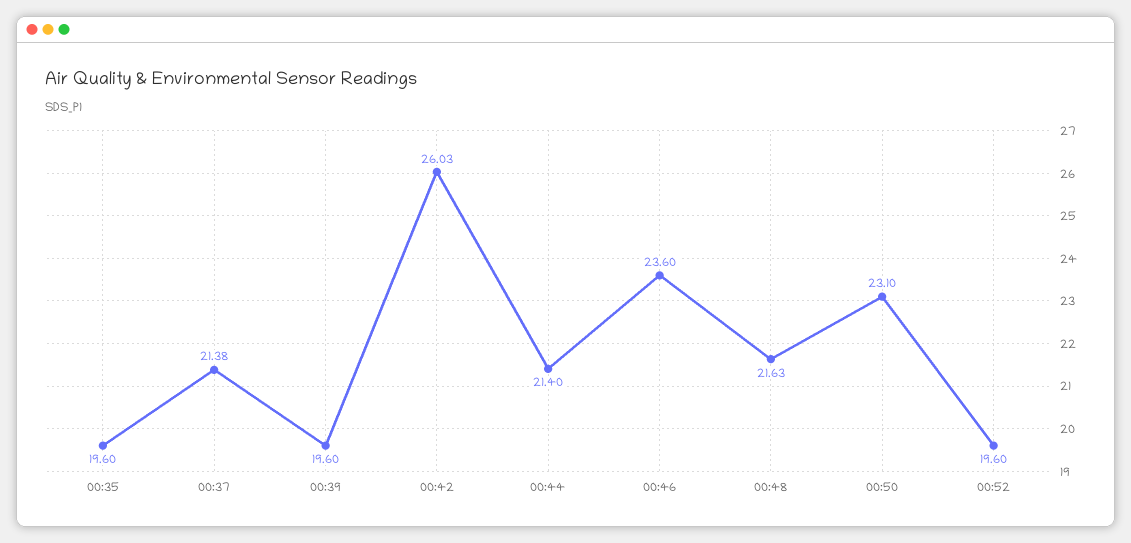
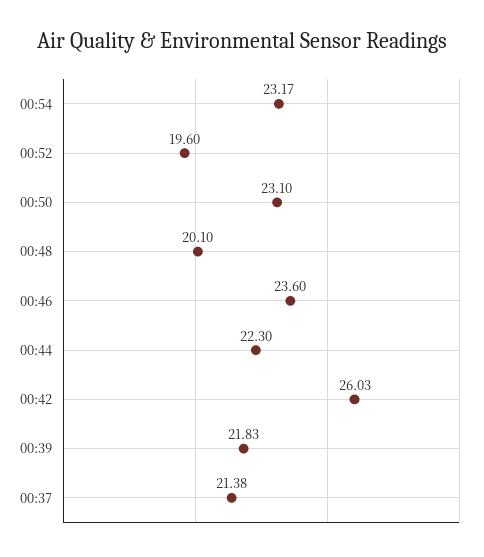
00:35: 19.6 -> none
00:39: 19.6 -> 21.83
00:44: 21.4 -> 22.3
00:48: 21.63 -> 20.1
00:54: none -> 23.17

